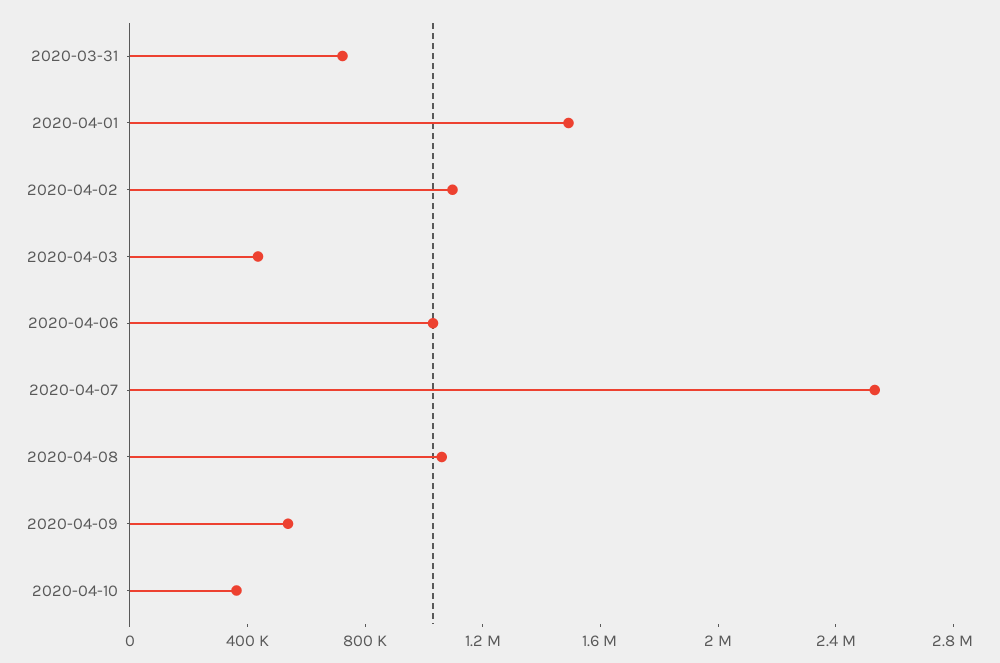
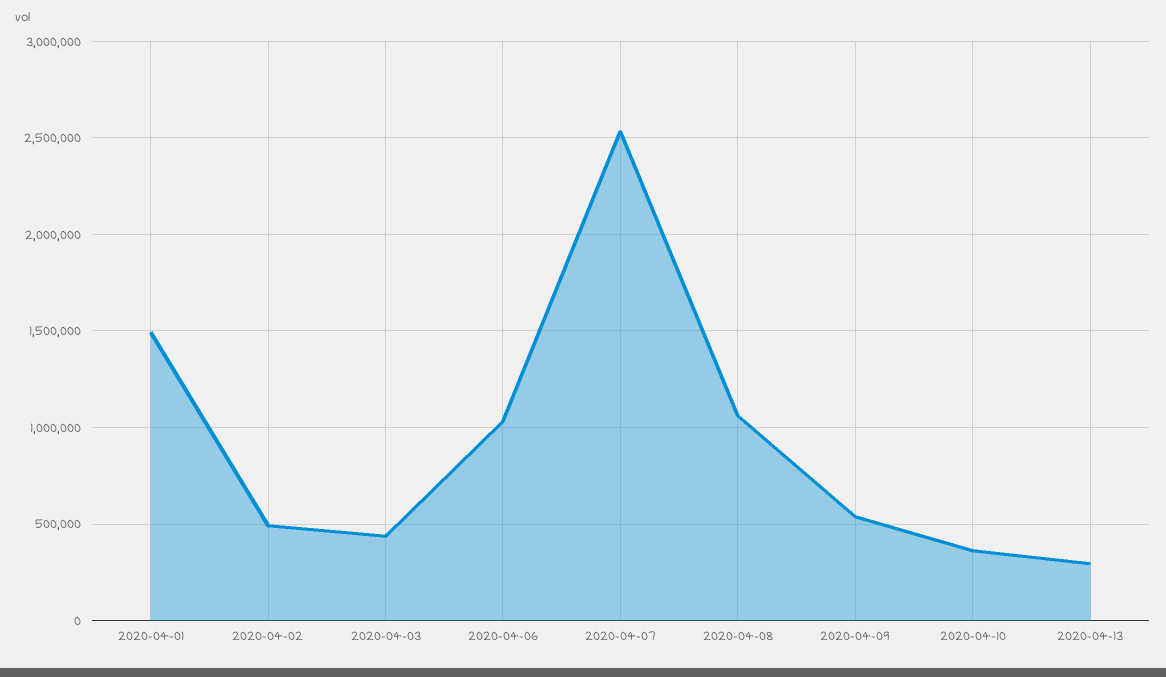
2020-03-31: 700000 -> none
2020-04-02: 1100000 -> 500000
2020-04-13: none -> 300000

